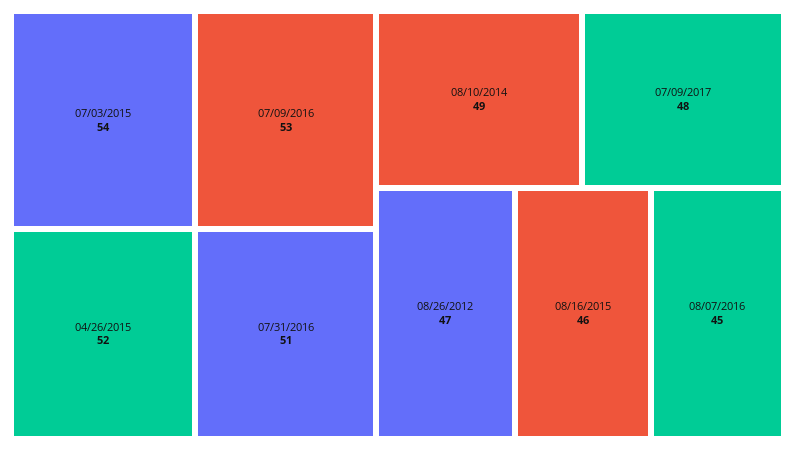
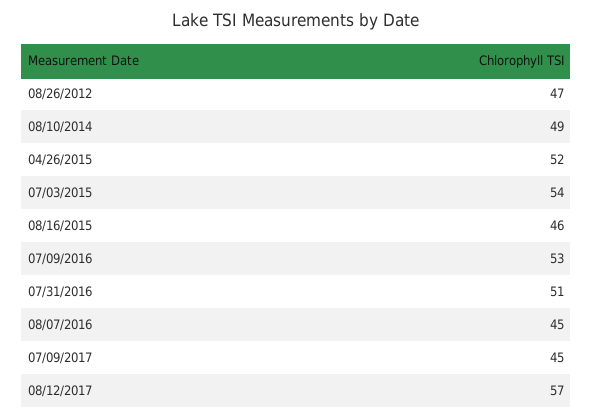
07/09/2017: 48 -> 45
08/12/2017: none -> 57

